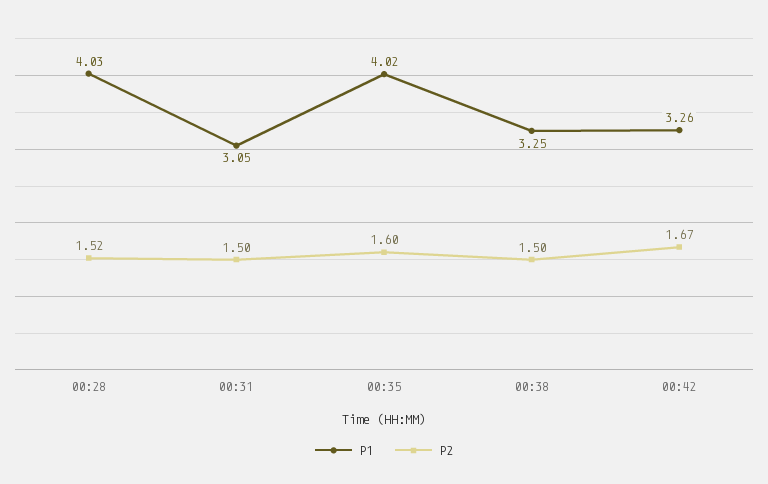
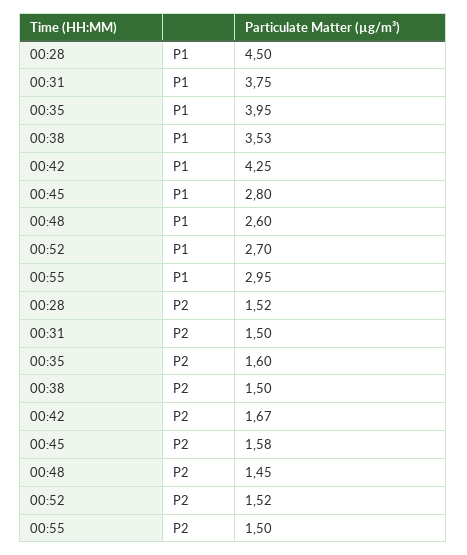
P1, 00:28: 4.03 -> 4.5
P1, 00:31: 3.05 -> 3.75
P1, 00:35: 4.02 -> 3.95
P1, 00:38: 3.25 -> 3.53
P1, 00:42: 3.26 -> 4.25
P1, 00:45: none -> 2.8
P1, 00:48: none -> 2.6
P1, 00:52: none -> 2.7
P1, 00:55: none -> 2.95
P2, 00:45: none -> 1.58
P2, 00:48: none -> 1.45
P2, 00:52: none -> 1.52
P2, 00:55: none -> 1.5

